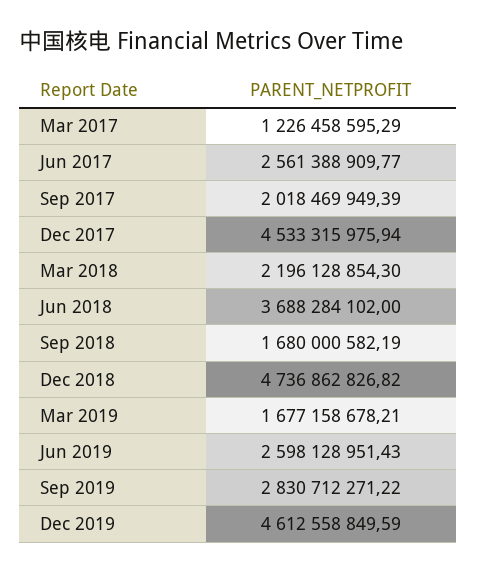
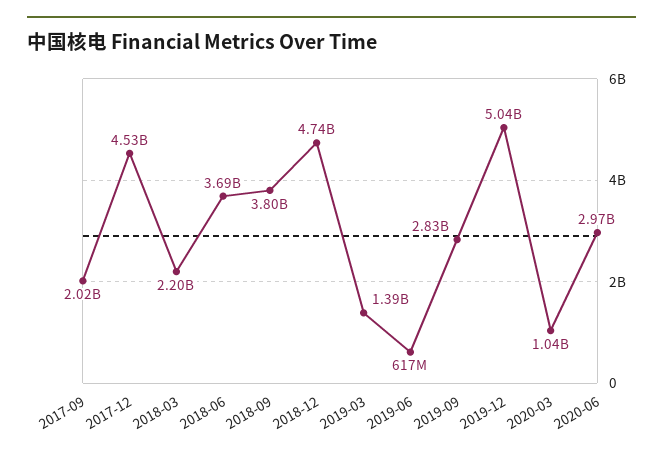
Mar 2017: 1226458595.29 -> none
Jun 2017: 2561388909.77 -> none
Sep 2018: 1680000582.19 -> 3800000000
Mar 2019: 1677158678.21 -> 1390000000
Jun 2019: 2598128951.43 -> 617000000
Dec 2019: 4612558849.59 -> 5040000000
2020-03: none -> 1040000000
2020-06: none -> 2970000000

